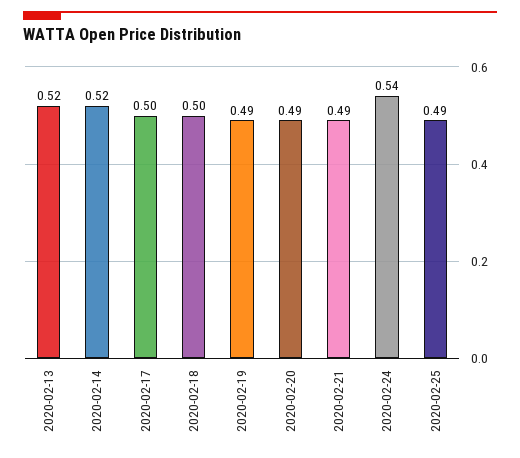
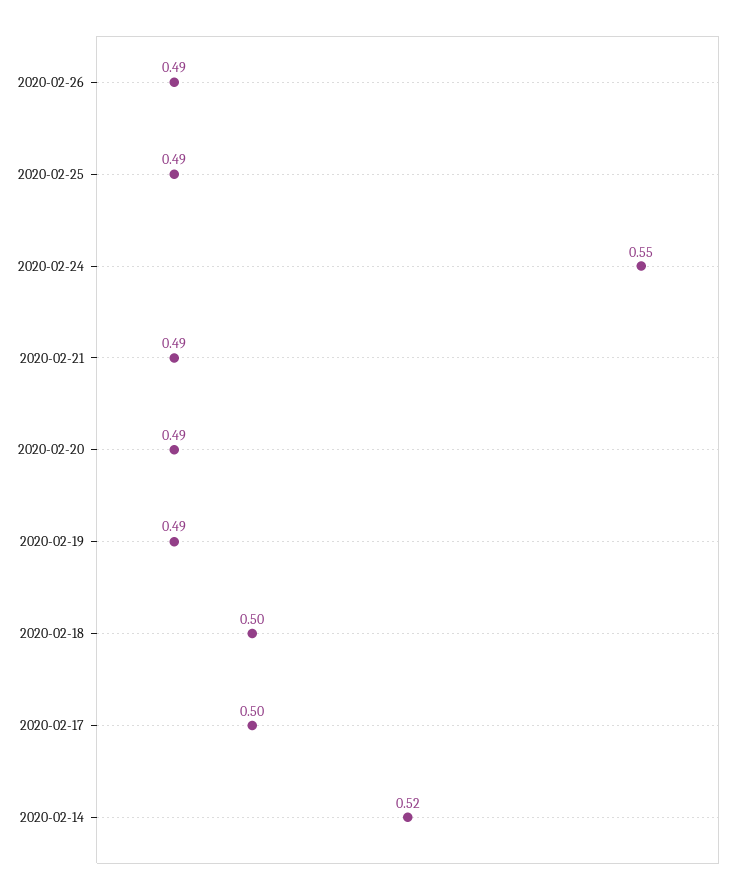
2020-02-13: 0.52 -> none
2020-02-24: 0.54 -> 0.55
2020-02-26: none -> 0.49

